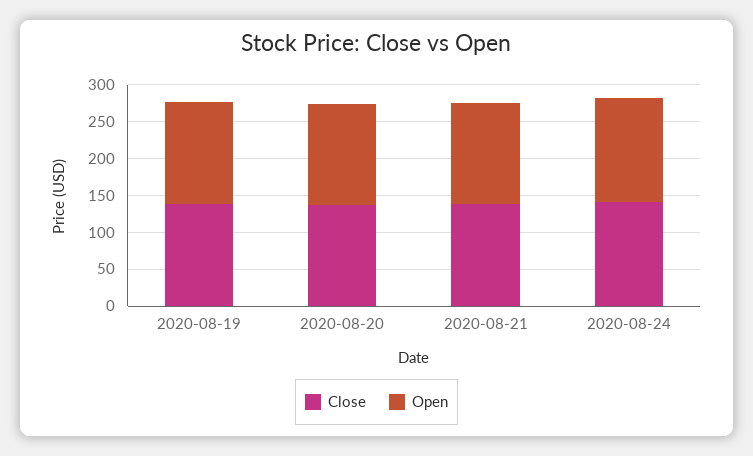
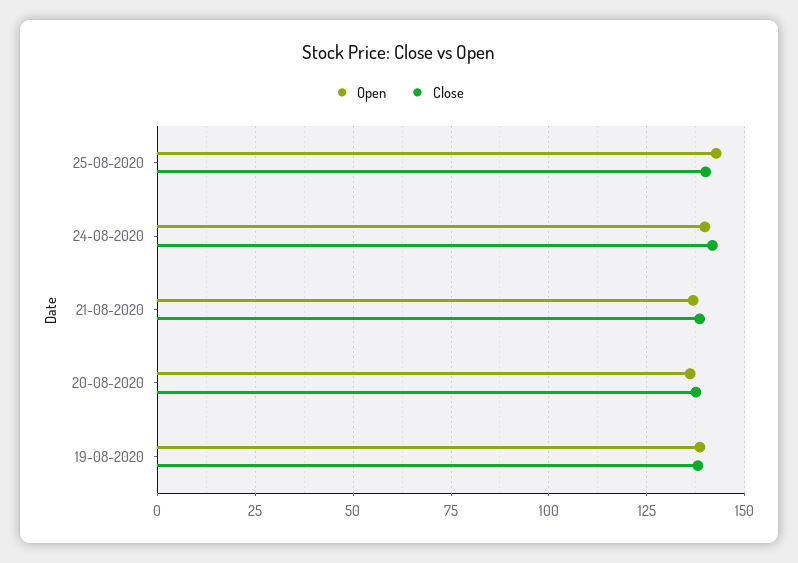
Open, 25-08-2020: none -> 142.5
Close, 25-08-2020: none -> 140

